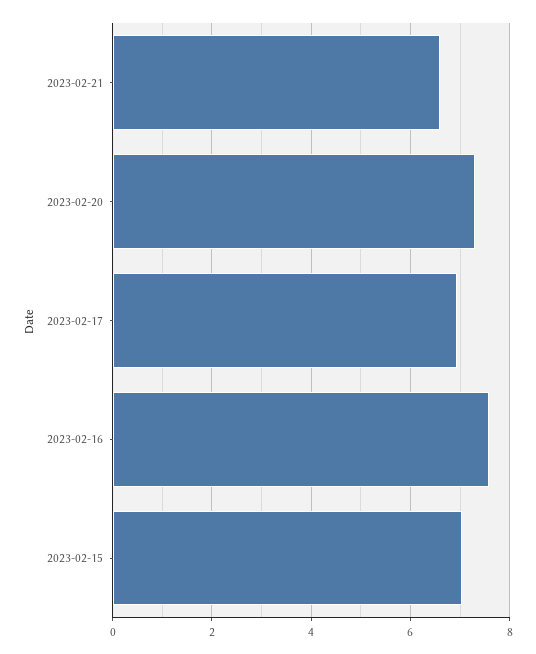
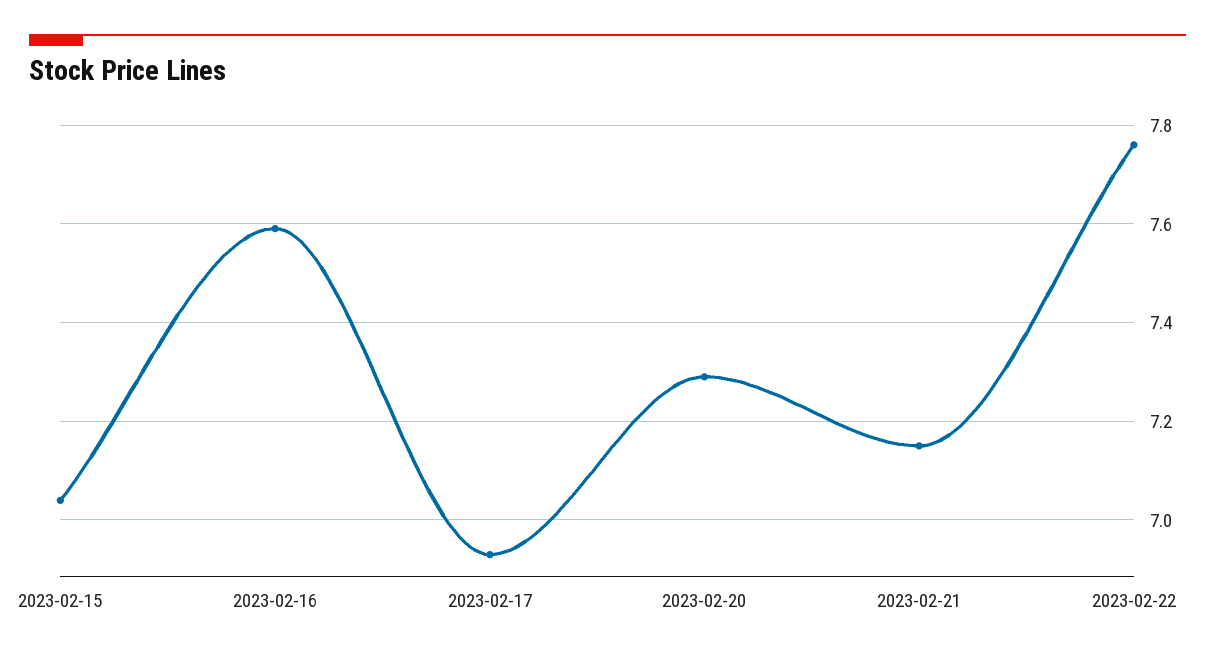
2023-02-21: 6.6 -> 7.15
2023-02-22: none -> 7.75

